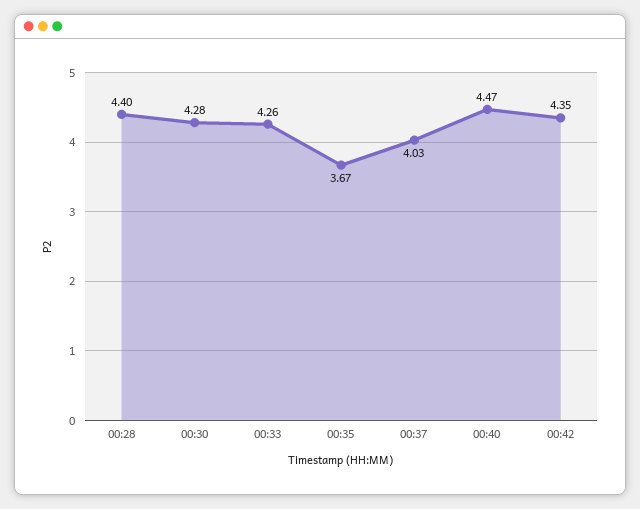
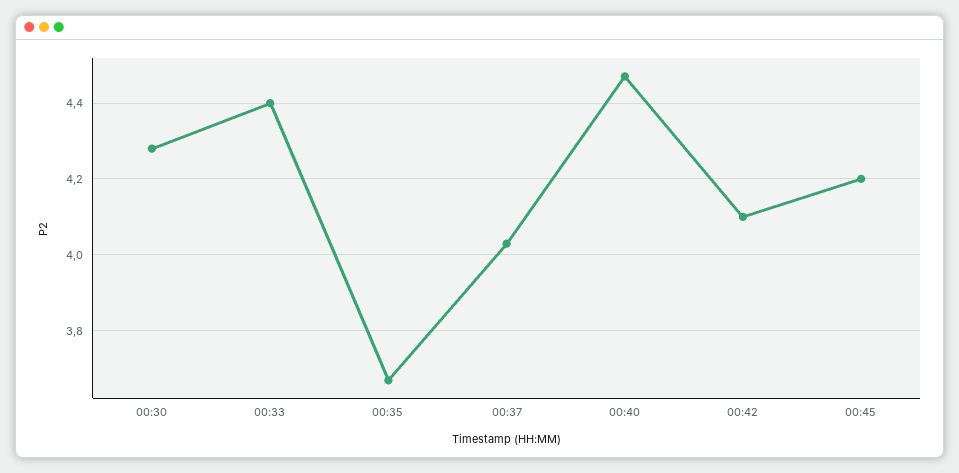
00:28: 4.4 -> none
00:33: 4.26 -> 4.4
00:42: 4.35 -> 4.1
00:45: none -> 4.2

